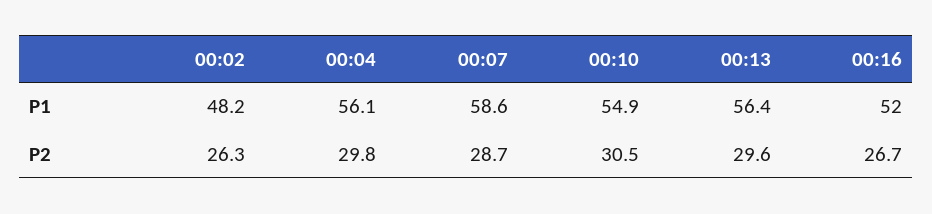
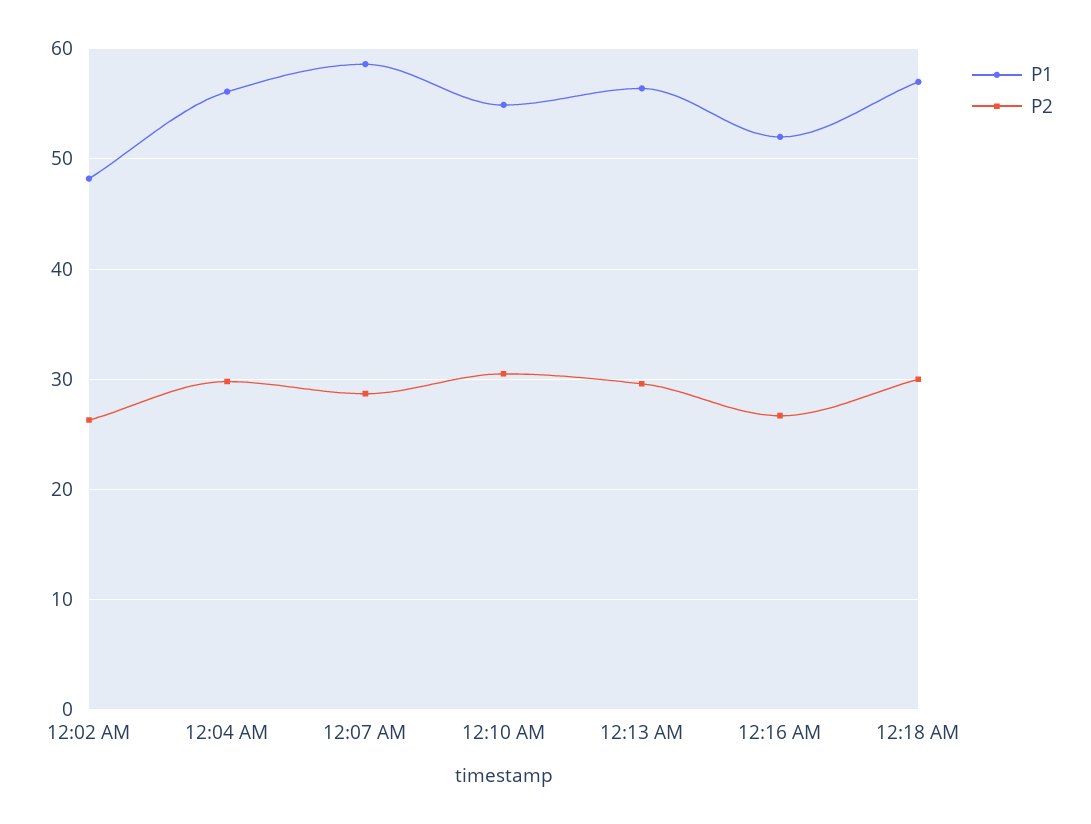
P1, 12:18 AM: none -> 57
P2, 12:18 AM: none -> 30

